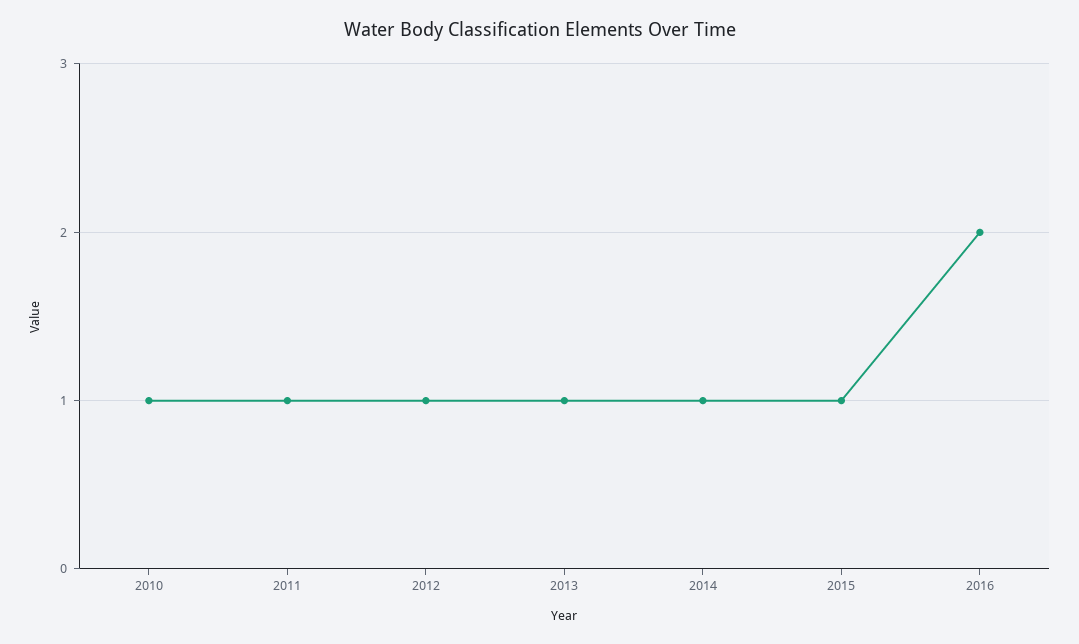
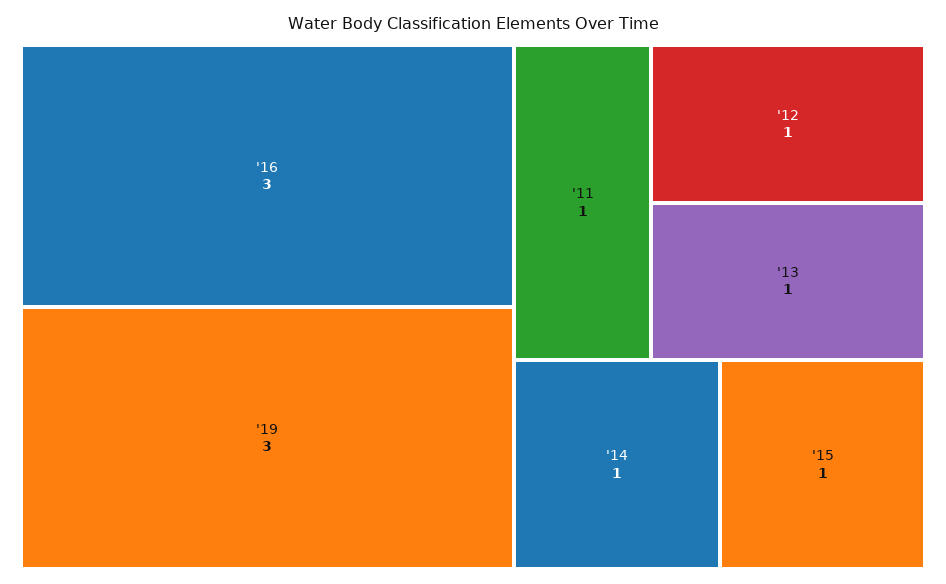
2010: 1 -> none
2016: 2 -> 3
'19: none -> 3

